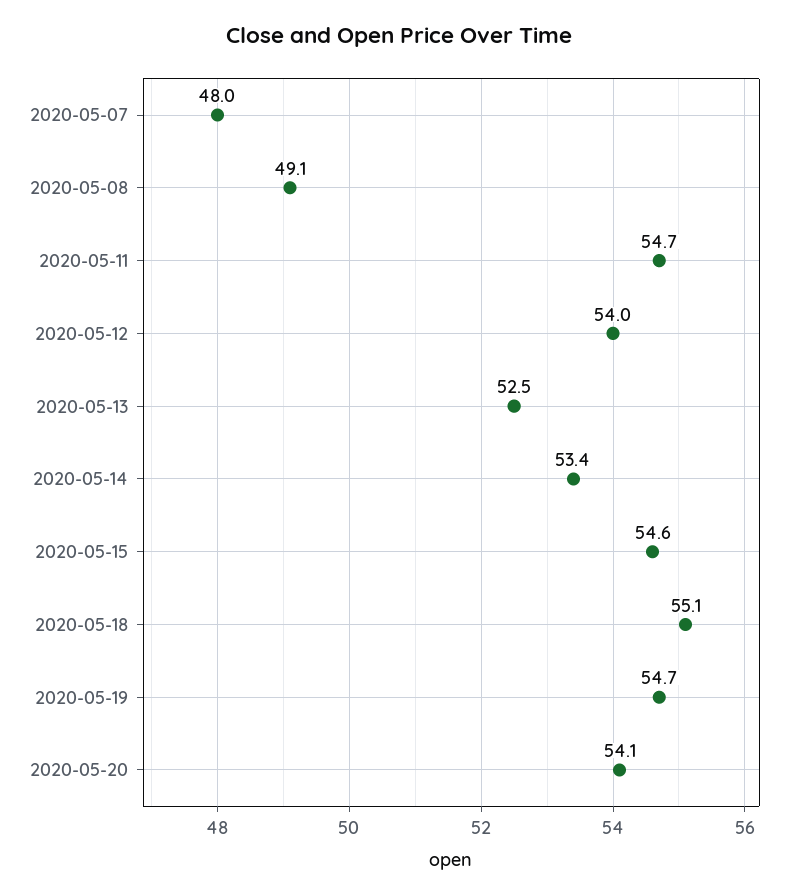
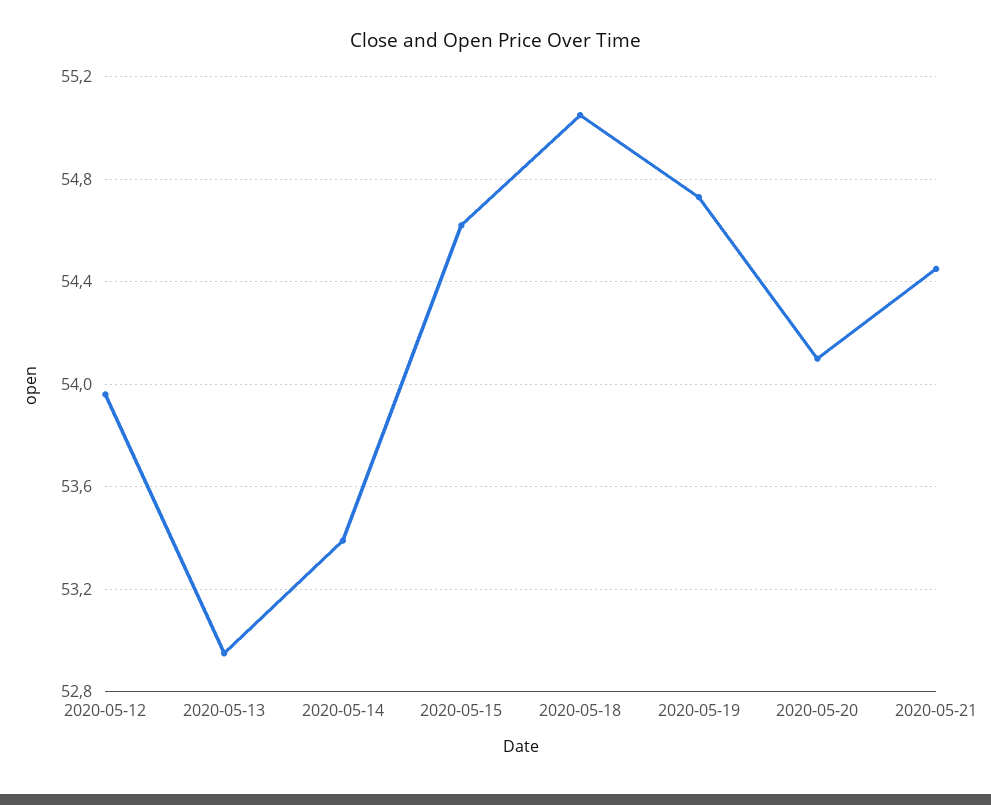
2020-05-07: 48 -> none
2020-05-08: 49.1 -> none
2020-05-11: 54.7 -> none
2020-05-13: 52.5 -> 52.95
2020-05-21: none -> 54.45

